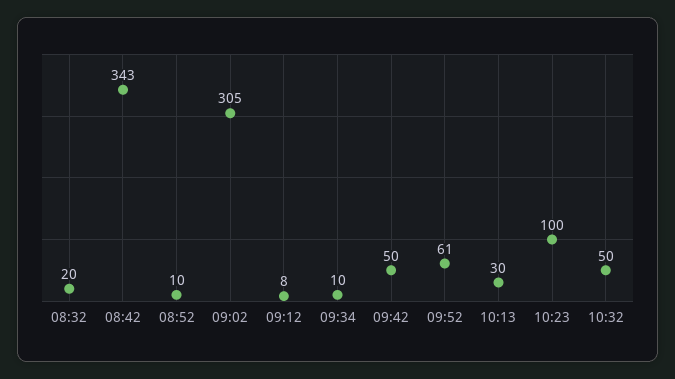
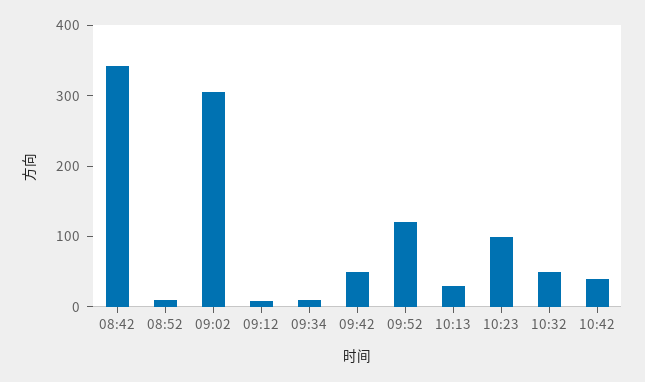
08:32: 20 -> none
09:52: 61 -> 120
10:42: none -> 40

